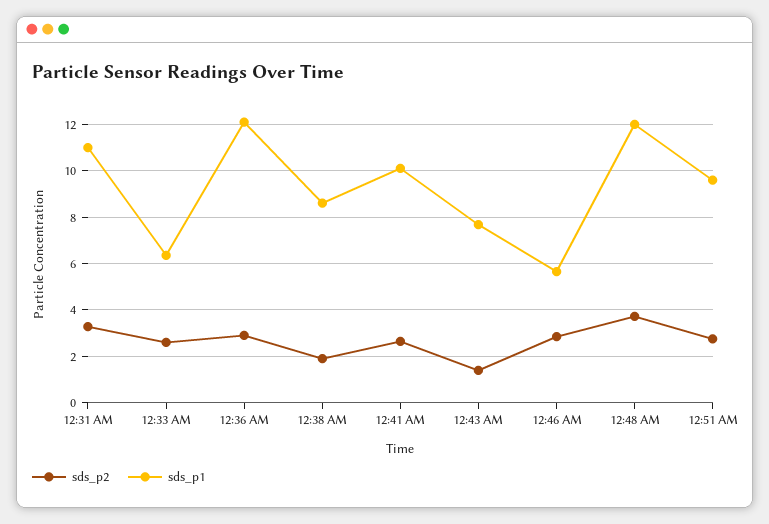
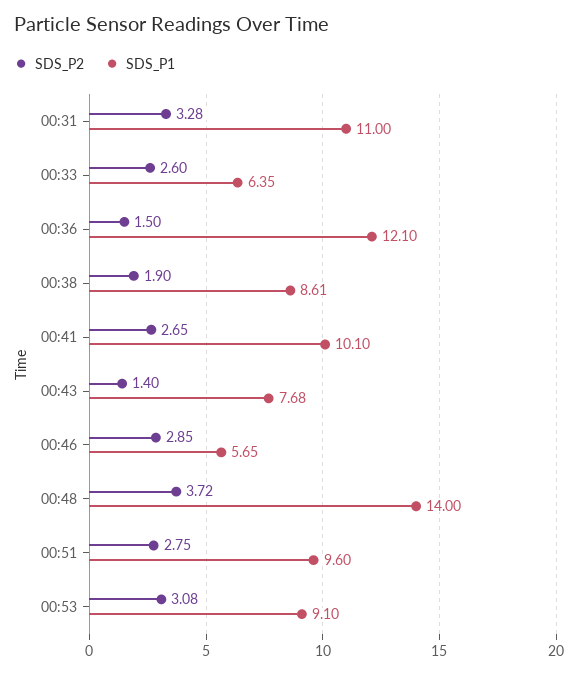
sds_p2, 12:36 AM: 3 -> 1.5
sds_p1, 12:48 AM: 12 -> 14
sds_p2, 00:53: none -> 3.08
sds_p1, 00:53: none -> 9.1

